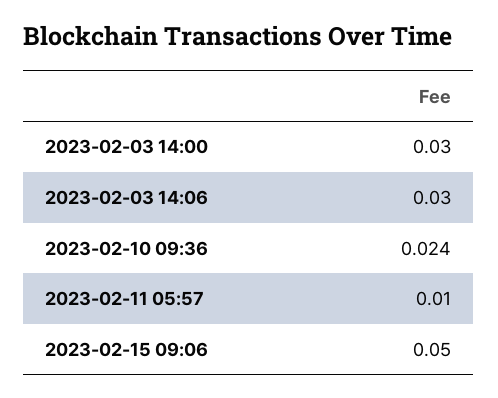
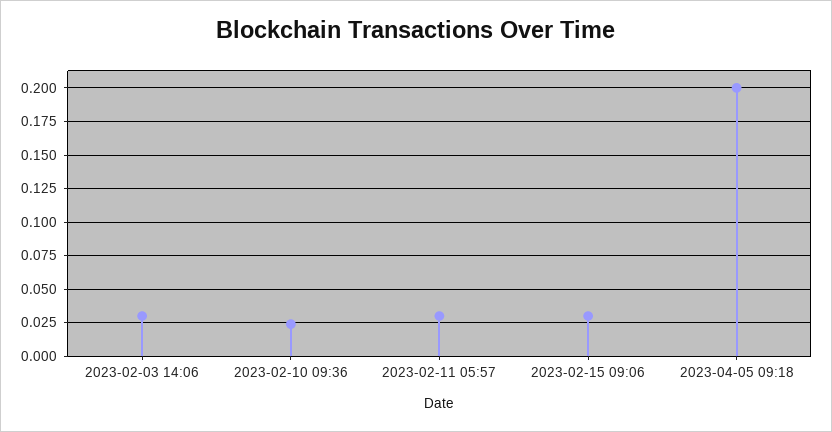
2023-02-03 14:00: 0.03 -> none
2023-02-11 05:57: 0.01 -> 0.03
2023-02-15 09:06: 0.05 -> 0.03
2023-04-05 09:18: none -> 0.2

